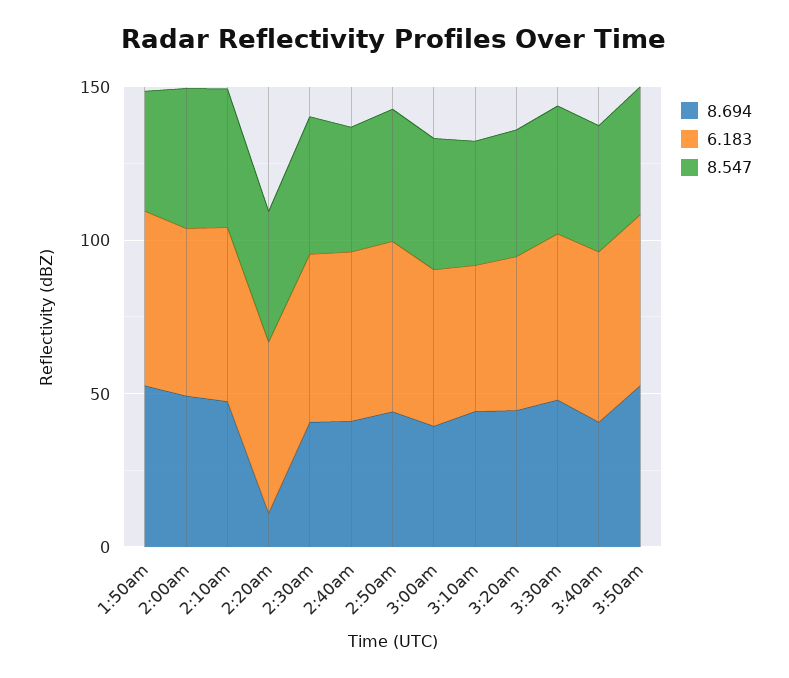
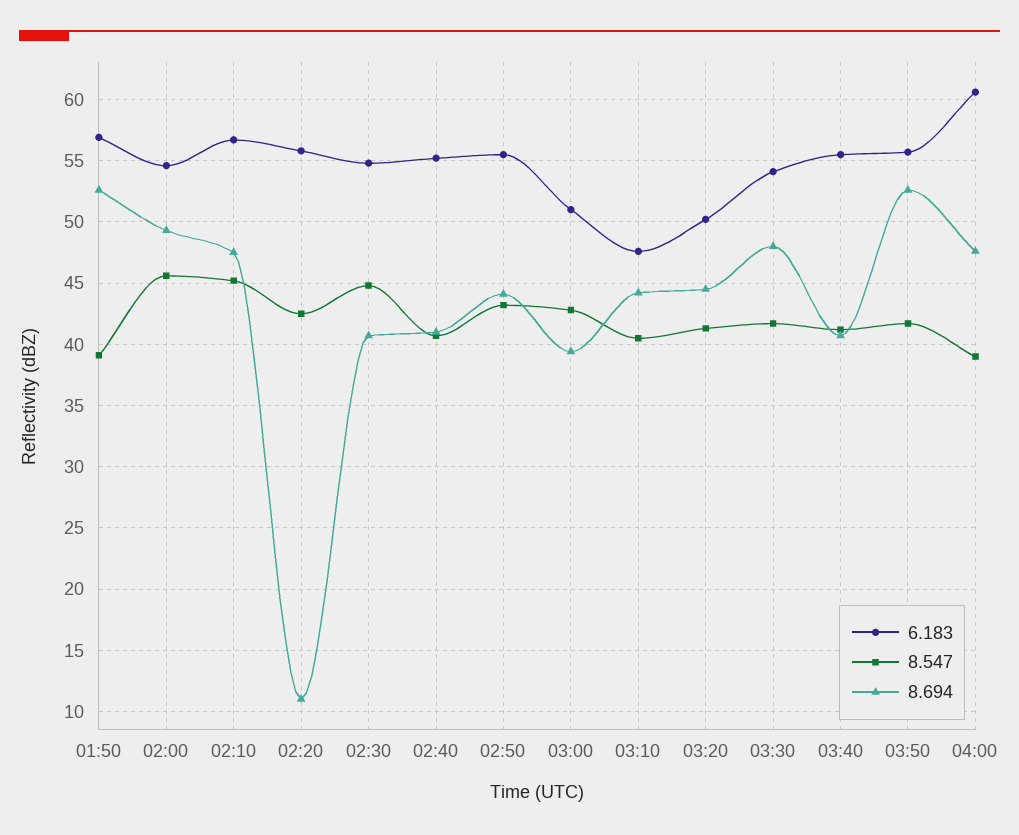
6.183, 04:00: none -> 60.5
8.547, 04:00: none -> 39
8.694, 04:00: none -> 47.5

